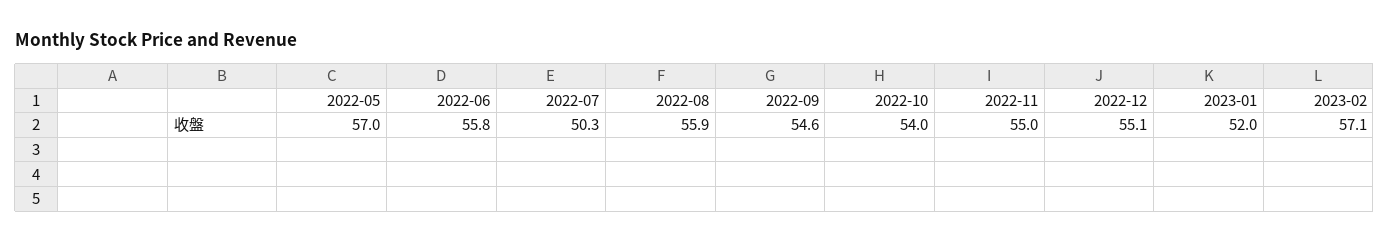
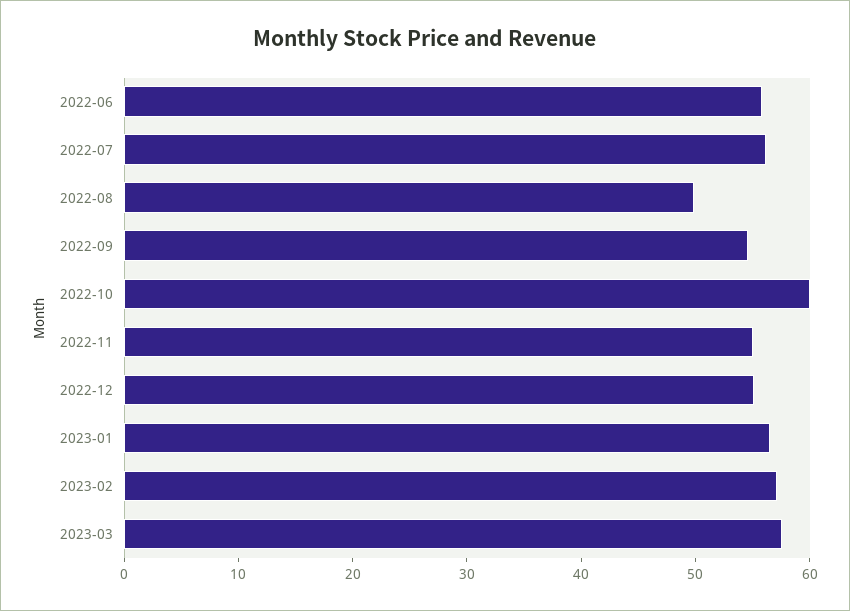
2022-05: 57 -> none
2022-07: 50.3 -> 56
2022-08: 55.9 -> 50
2022-10: 54 -> 60
2023-01: 52 -> 56
2023-03: none -> 58

